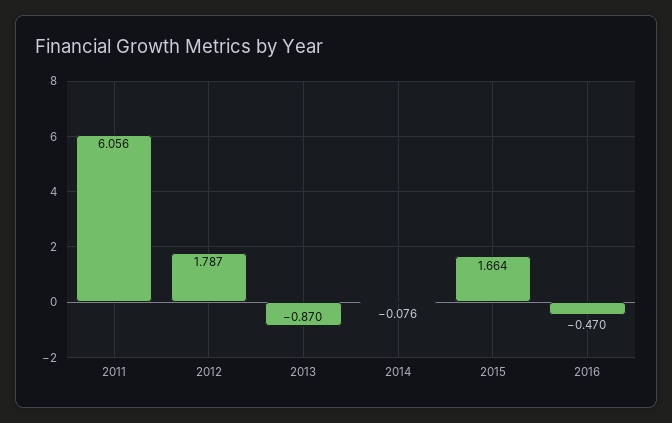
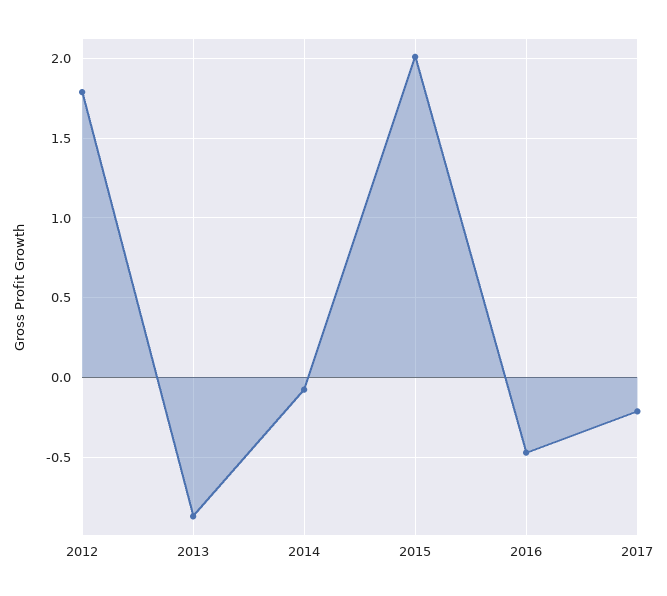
2011: 6.056 -> none
2015: 1.664 -> 2
2017: none -> -0.2

